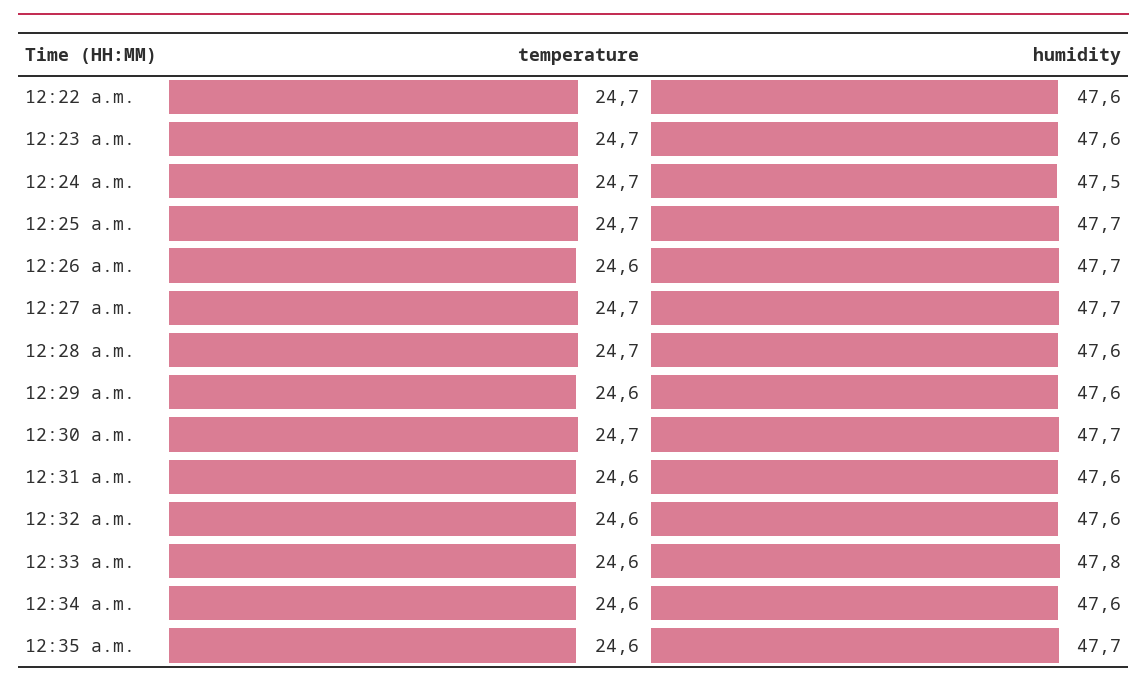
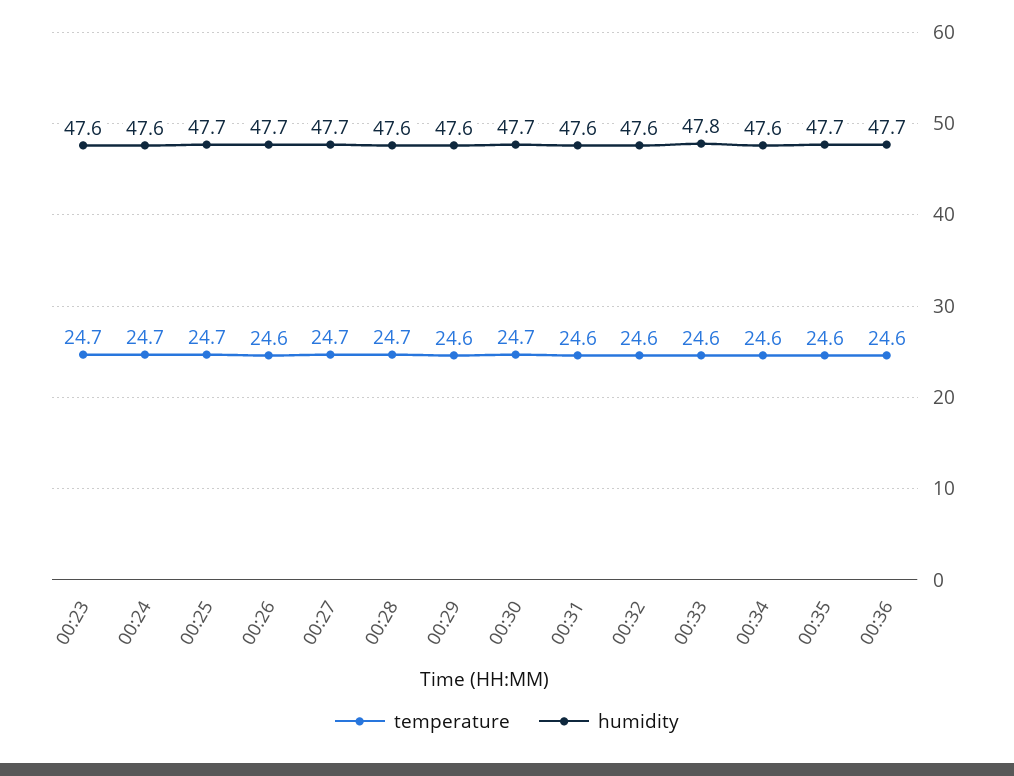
temperature, 12:22 a.m.: 24.7 -> none
humidity, 12:22 a.m.: 47.6 -> none
humidity, 12:24 a.m.: 47.5 -> 47.6
temperature, 00:36: none -> 24.6
humidity, 00:36: none -> 47.7

